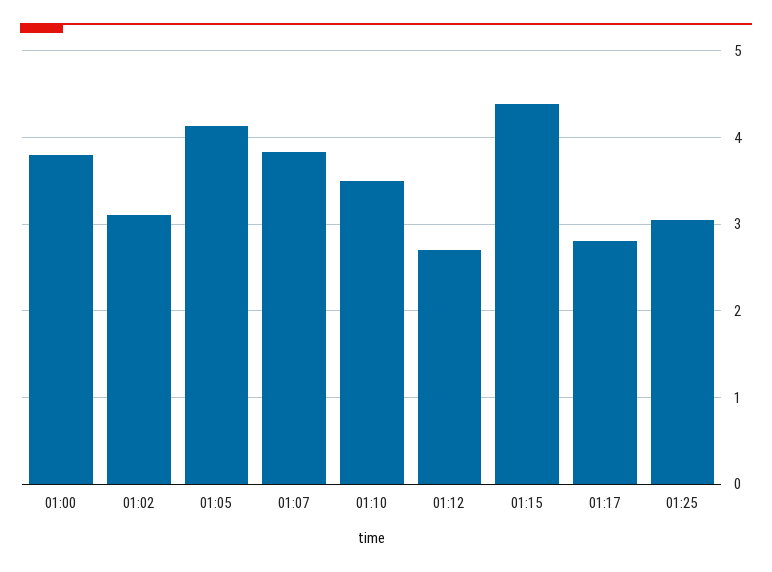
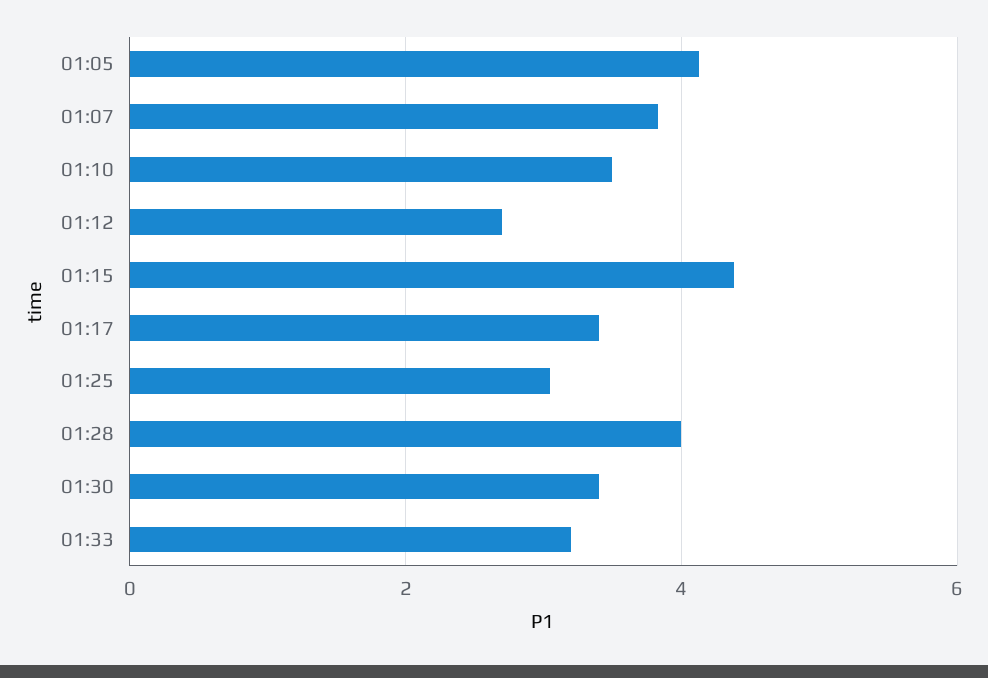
01:00: 3.8 -> none
01:02: 3.1 -> none
01:17: 2.8 -> 3.4
01:28: none -> 4
01:30: none -> 3.4
01:33: none -> 3.2

